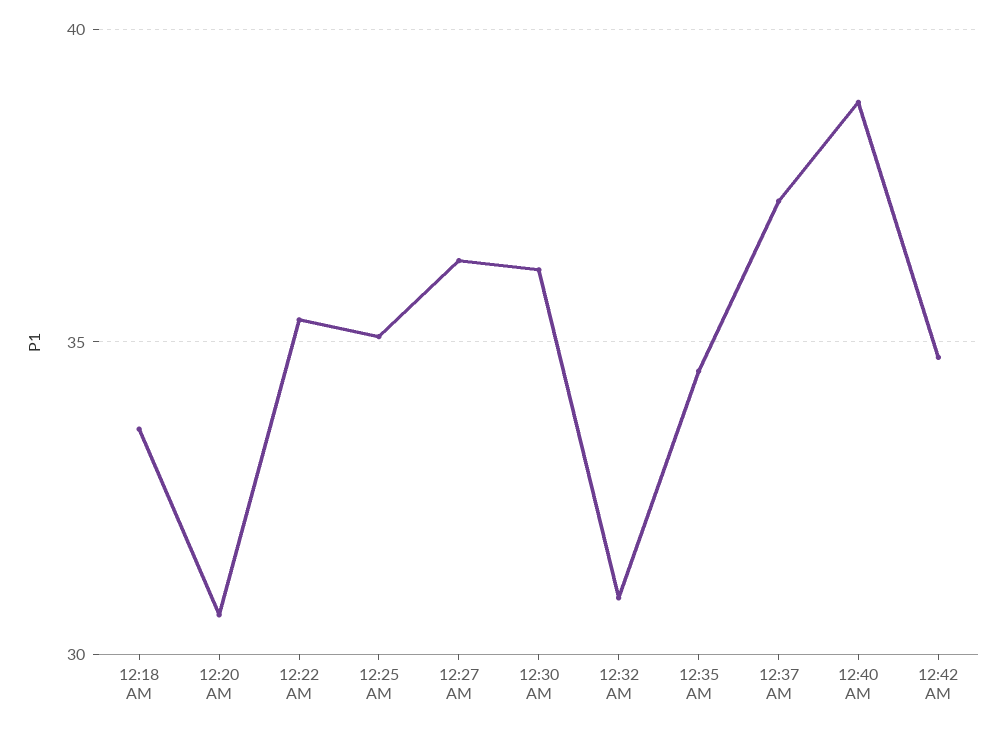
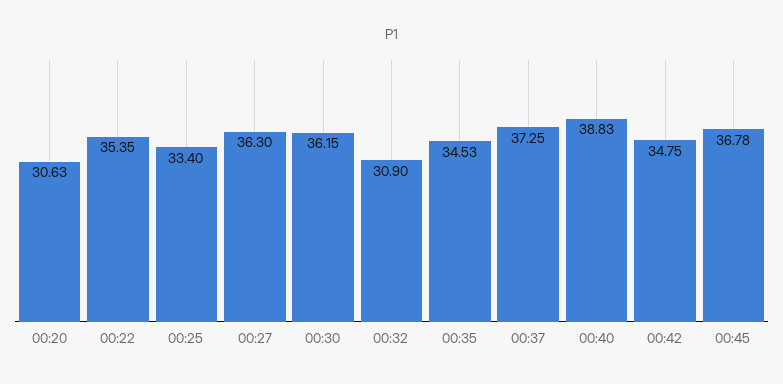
12:18 AM: 33.5 -> none
12:25 AM: 35 -> 33.4
00:45: none -> 36.78

